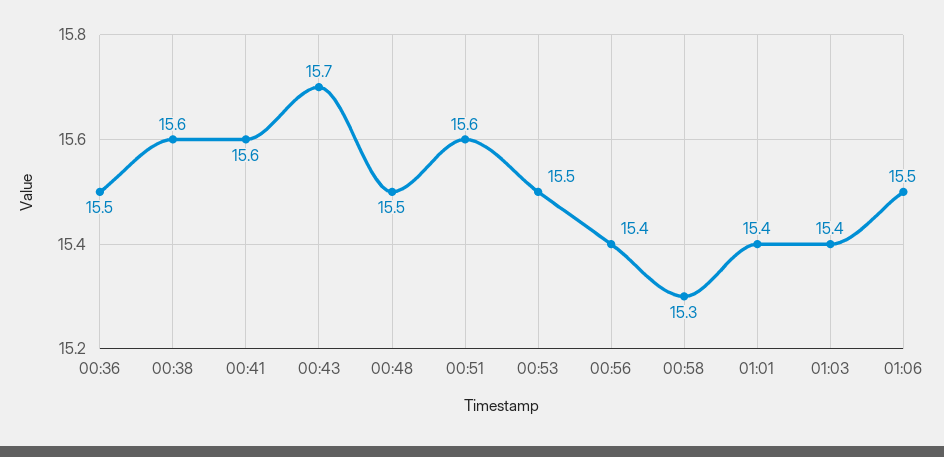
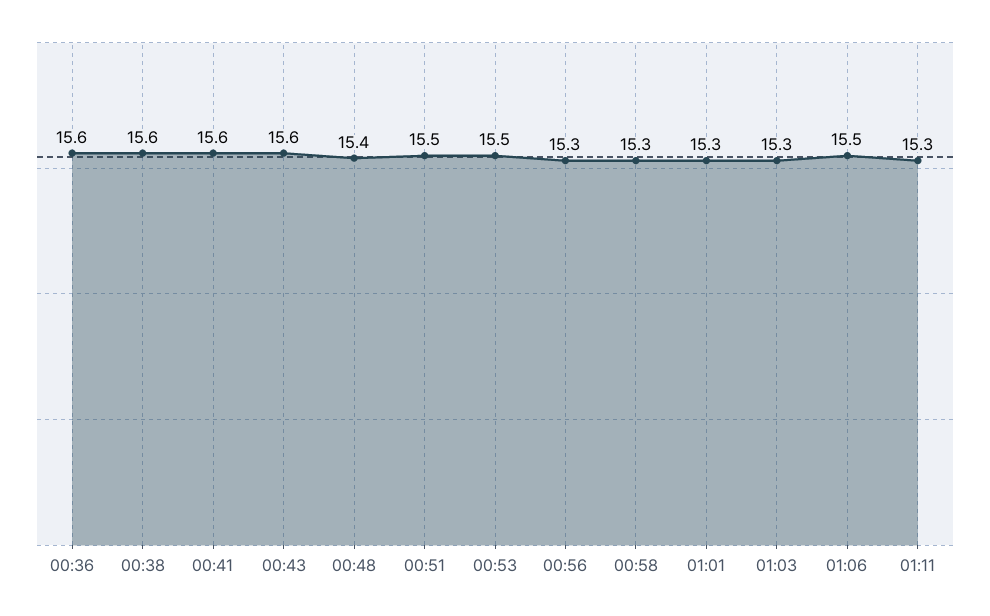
00:36: 15.5 -> 15.6
00:43: 15.7 -> 15.6
00:48: 15.5 -> 15.4
00:51: 15.6 -> 15.5
00:56: 15.4 -> 15.3
01:01: 15.4 -> 15.3
01:03: 15.4 -> 15.3
01:11: none -> 15.3

